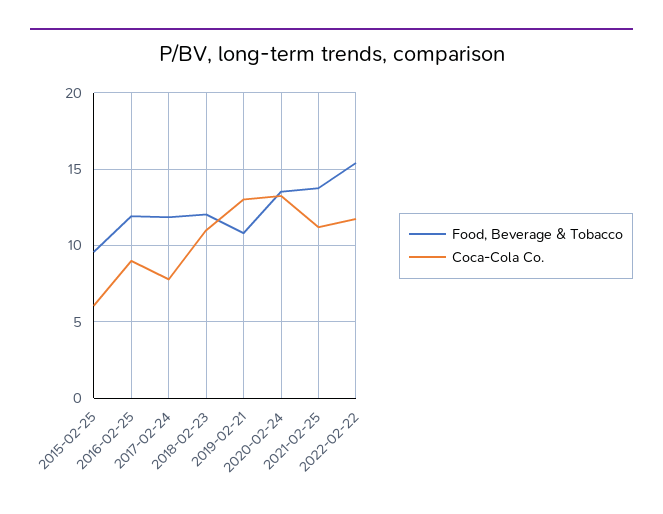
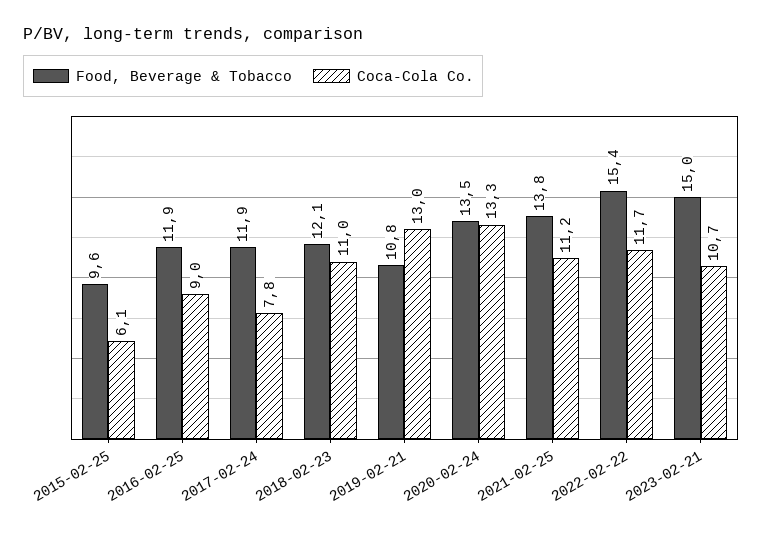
Food, Beverage & Tobacco, 2023-02-21: none -> 15
Coca-Cola Co., 2023-02-21: none -> 10.7

